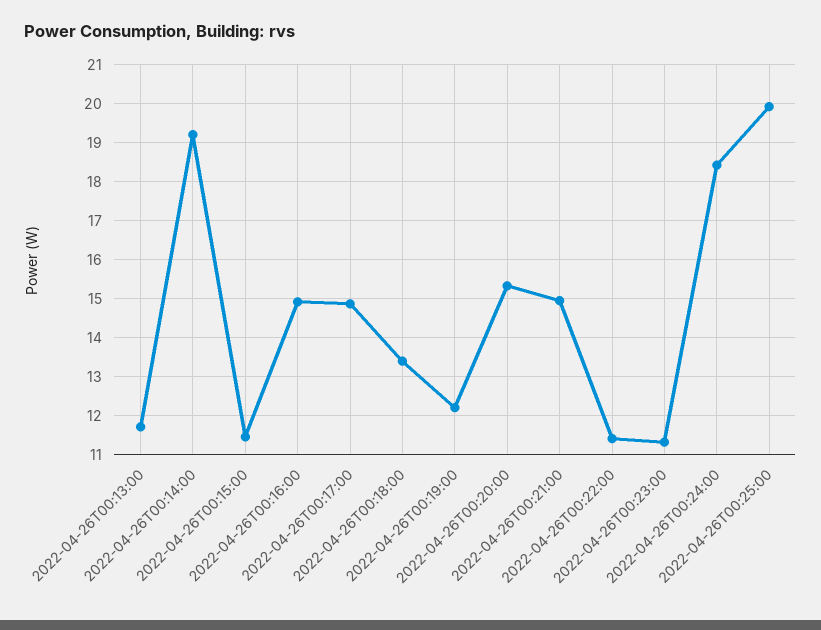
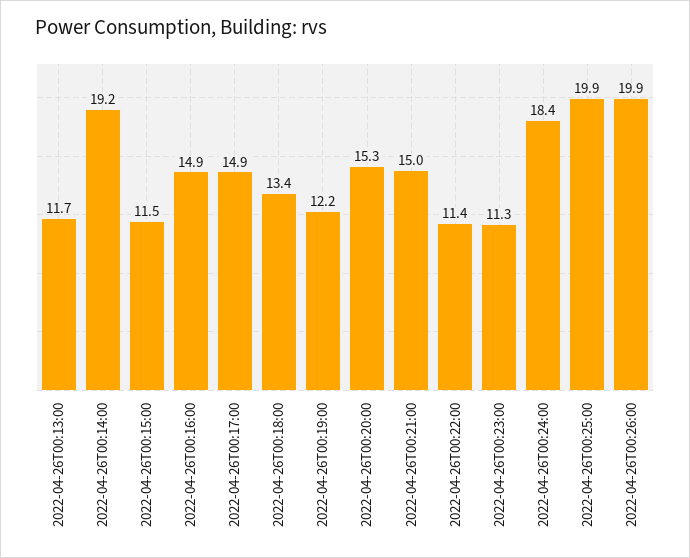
2022-04-26T00:26:00: none -> 19.9

